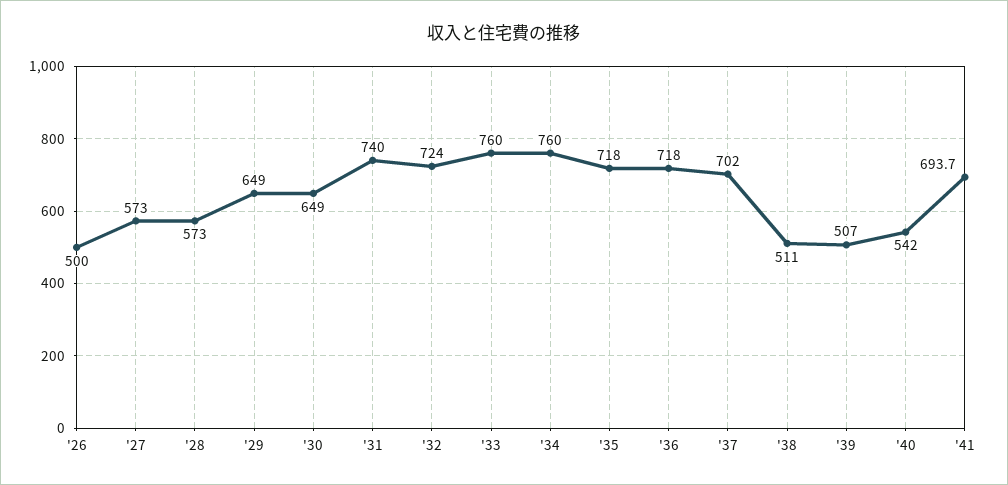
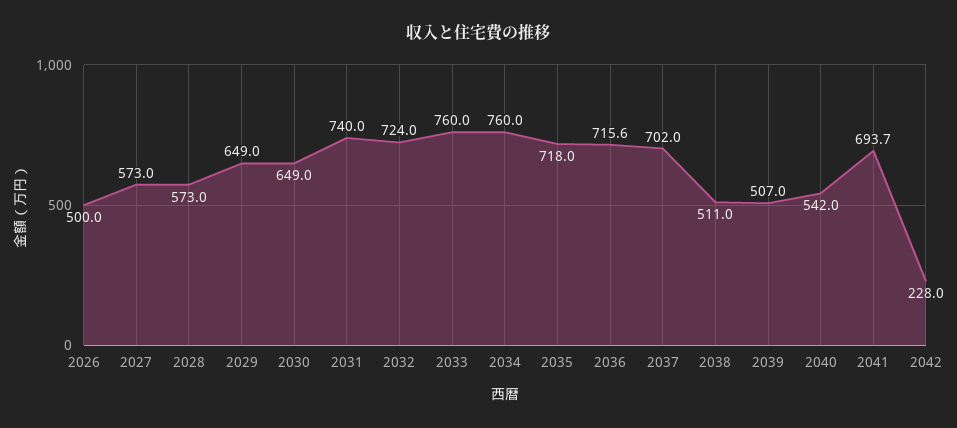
'36: 718 -> 715.6
2042: none -> 228

